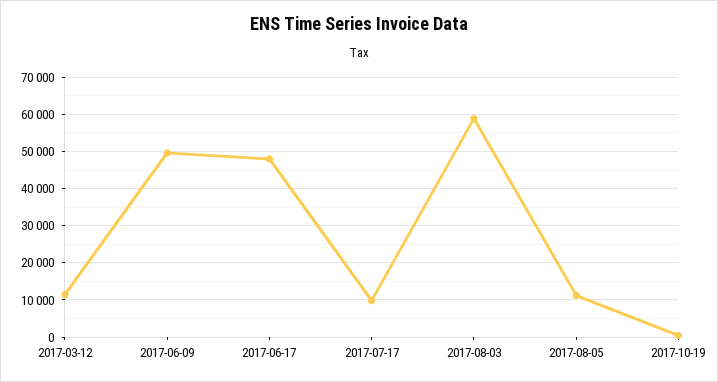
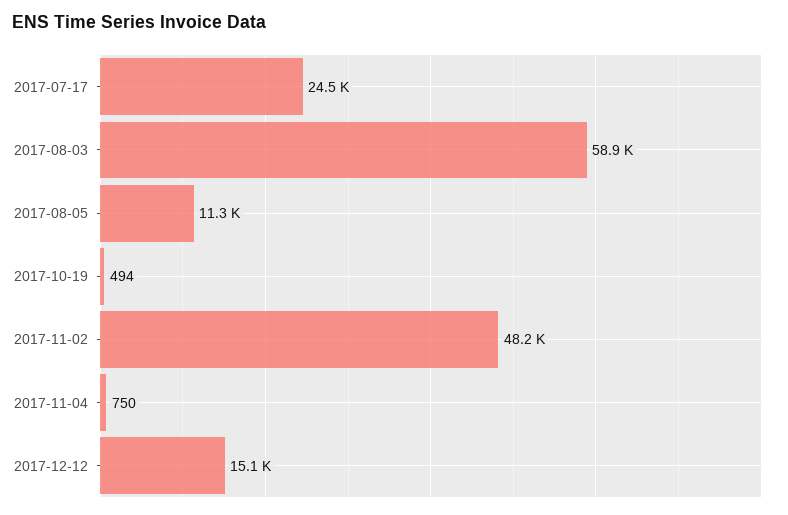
2017-03-12: 12000 -> none
2017-06-09: 50000 -> none
2017-06-17: 48000 -> none
2017-07-17: 10000 -> 24500
2017-11-02: none -> 48200
2017-11-04: none -> 750
2017-12-12: none -> 15100

